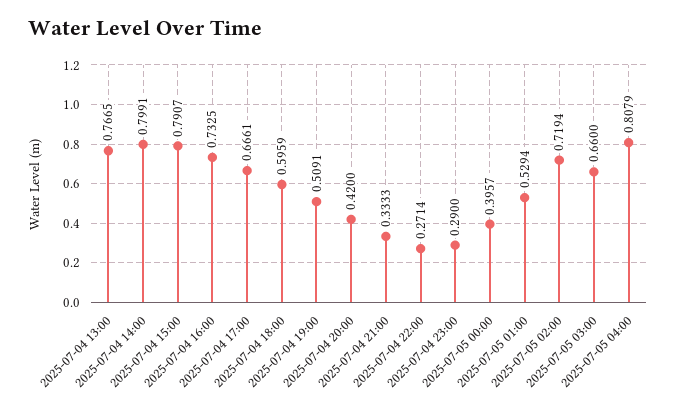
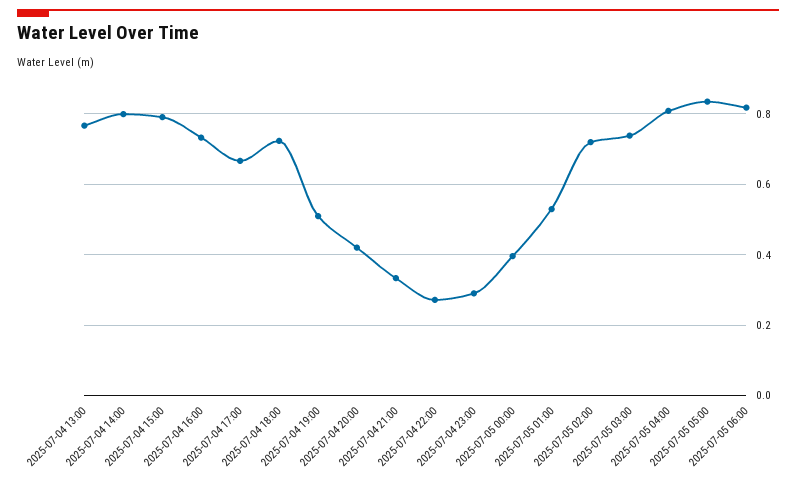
2025-07-04 18:00: 0.5959 -> 0.72
2025-07-05 03:00: 0.66 -> 0.74
2025-07-05 05:00: none -> 0.84
2025-07-05 06:00: none -> 0.82

